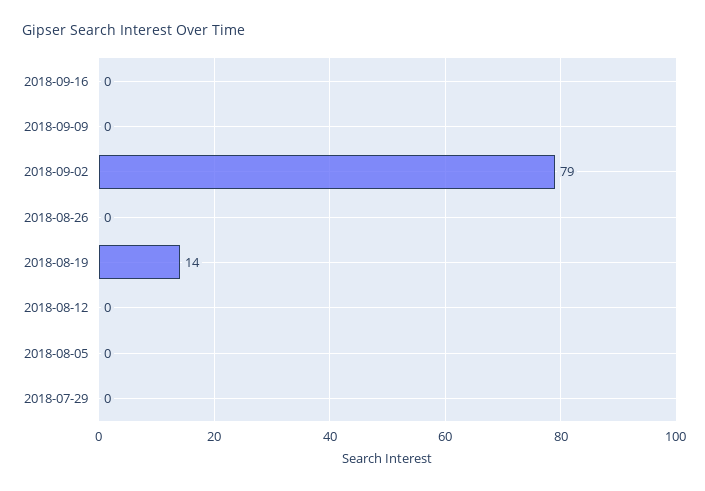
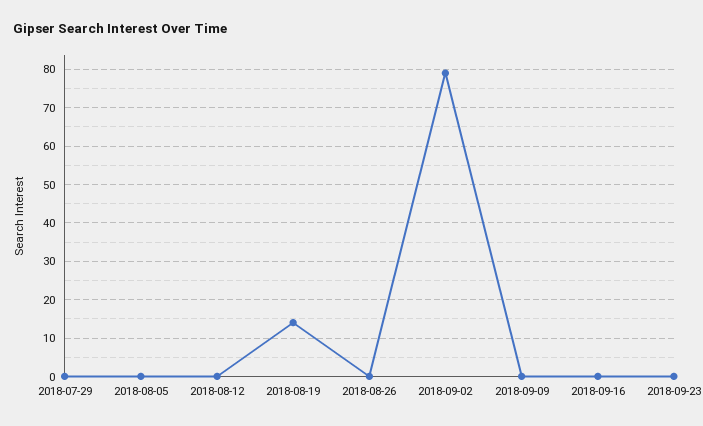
2018-09-23: none -> 0

